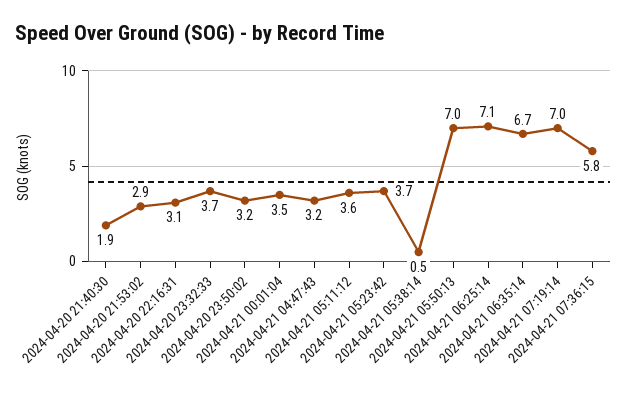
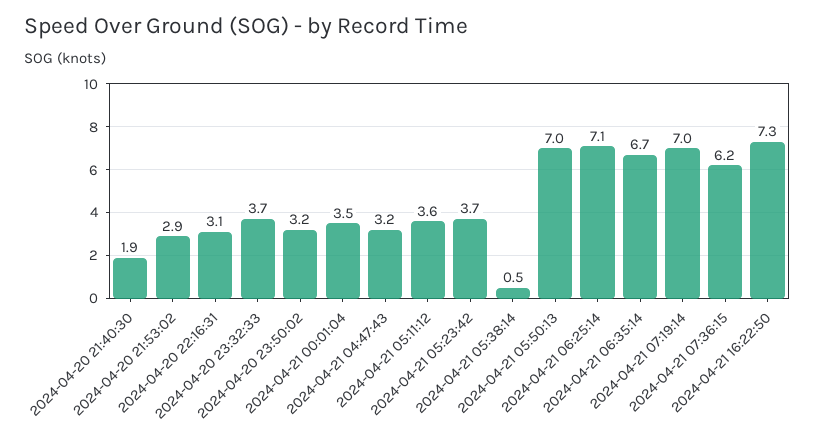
2024-04-21 07:36:15: 5.8 -> 6.2
2024-04-21 16:22:50: none -> 7.3

